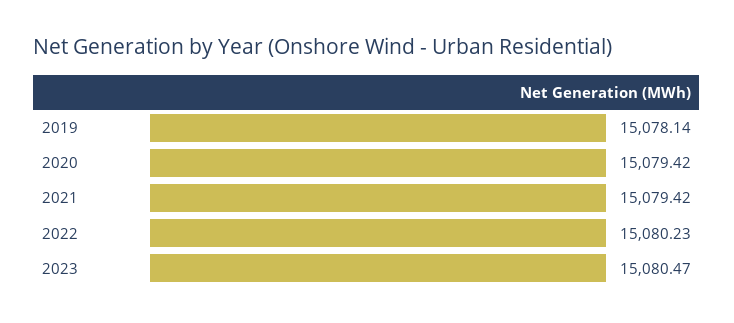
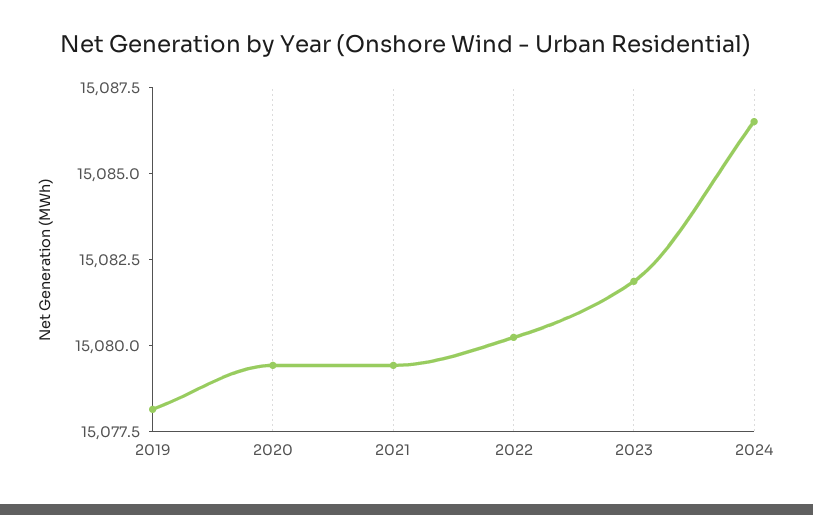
2023: 15080.47 -> 15082
2024: none -> 15086.5

